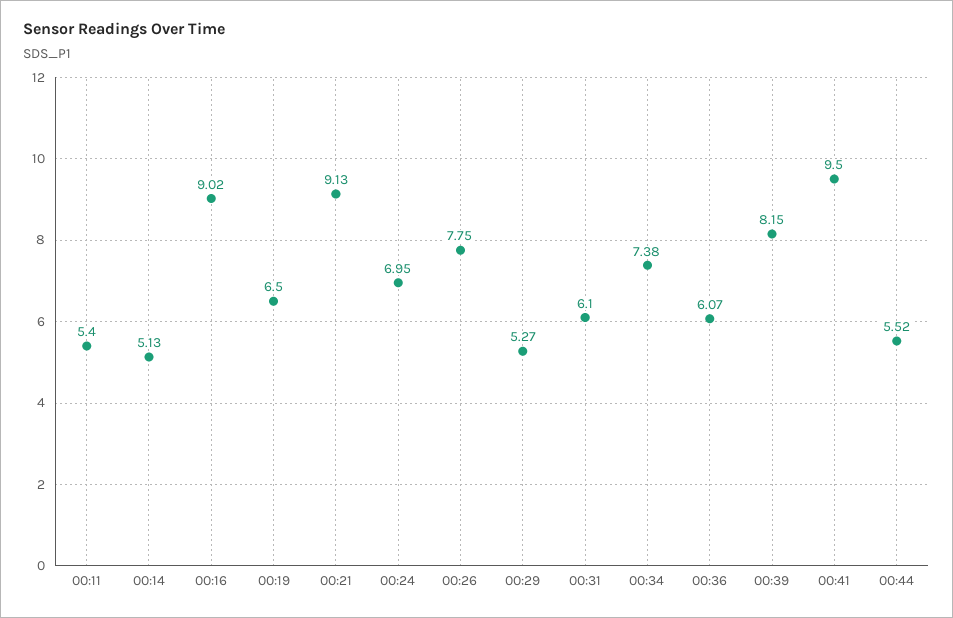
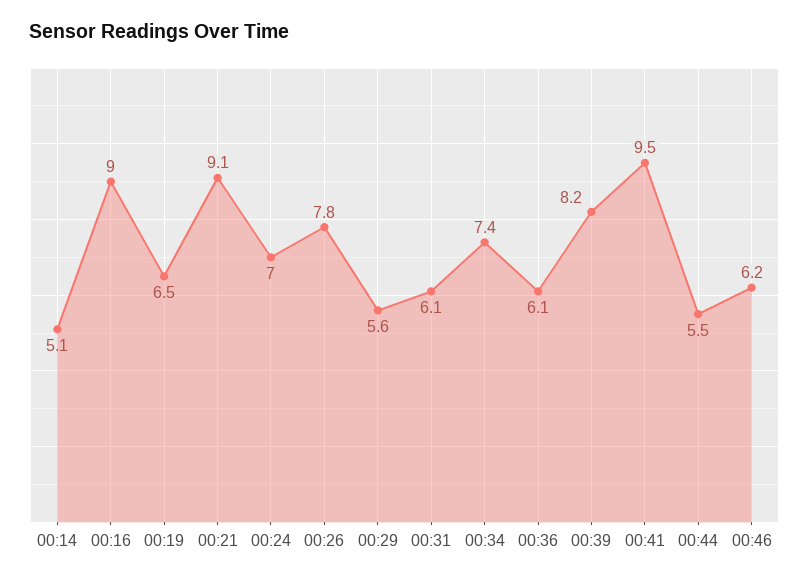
00:11: 5.4 -> none
00:29: 5.27 -> 5.6
00:46: none -> 6.2

